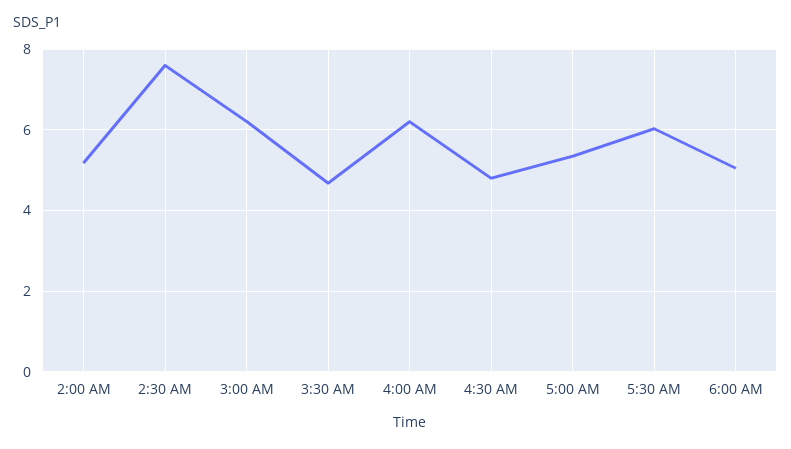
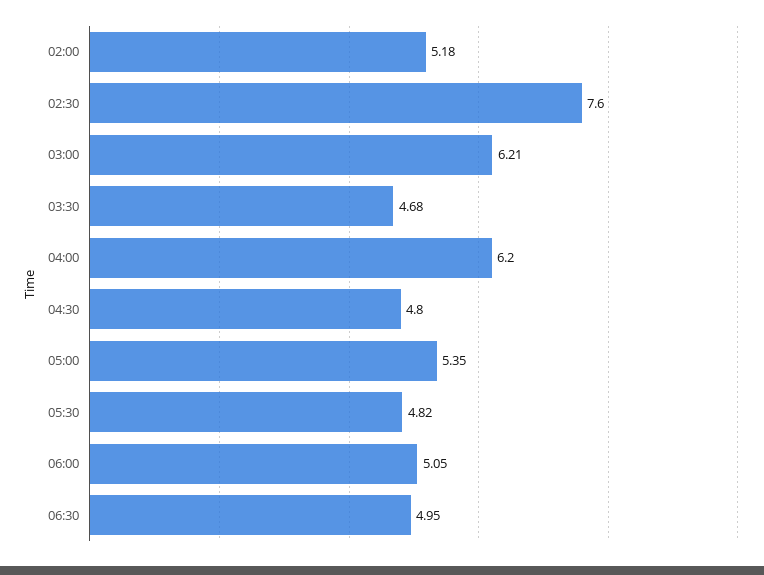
5:30 AM: 6 -> 4.82
06:30: none -> 4.95

